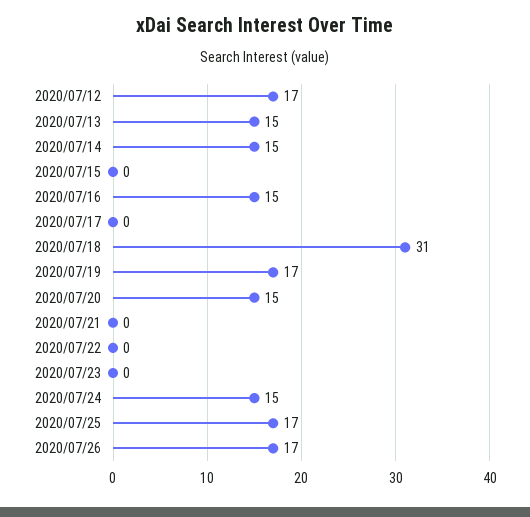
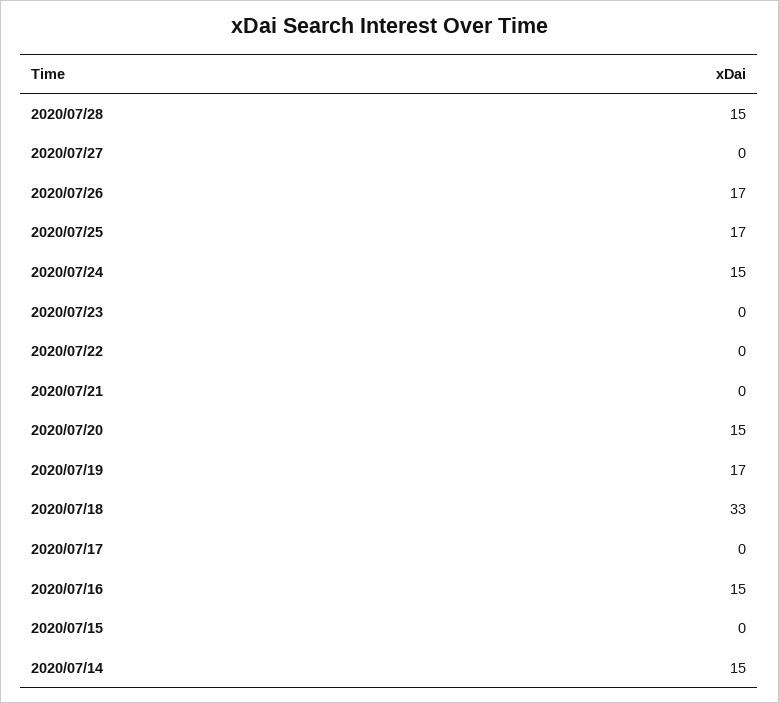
2020/07/12: 17 -> none
2020/07/13: 15 -> none
2020/07/18: 31 -> 33
2020/07/28: none -> 15
2020/07/27: none -> 0

